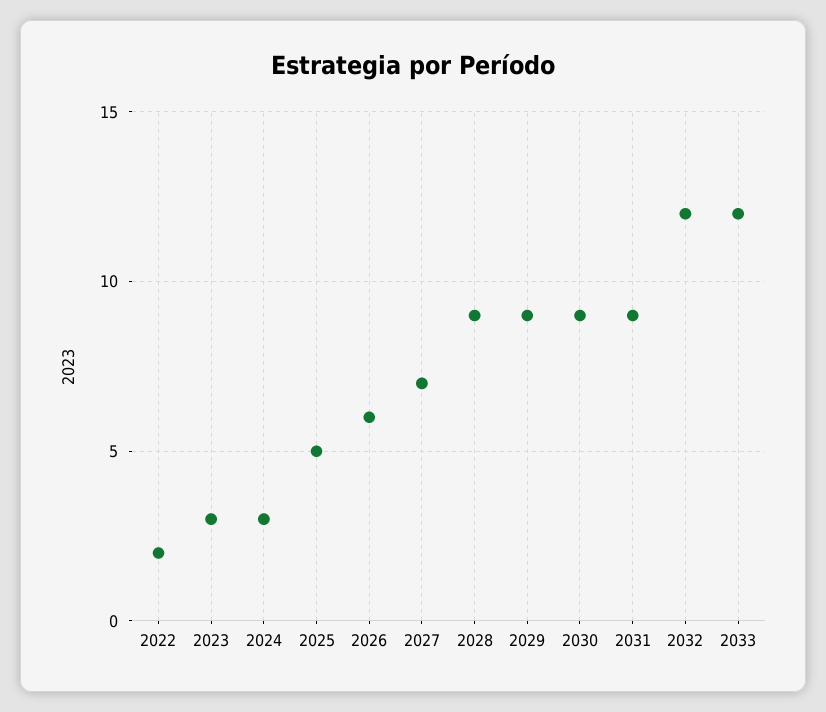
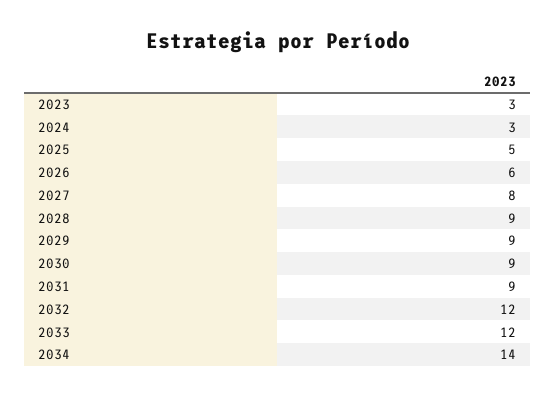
2022: 2 -> none
2027: 7 -> 8
2034: none -> 14

